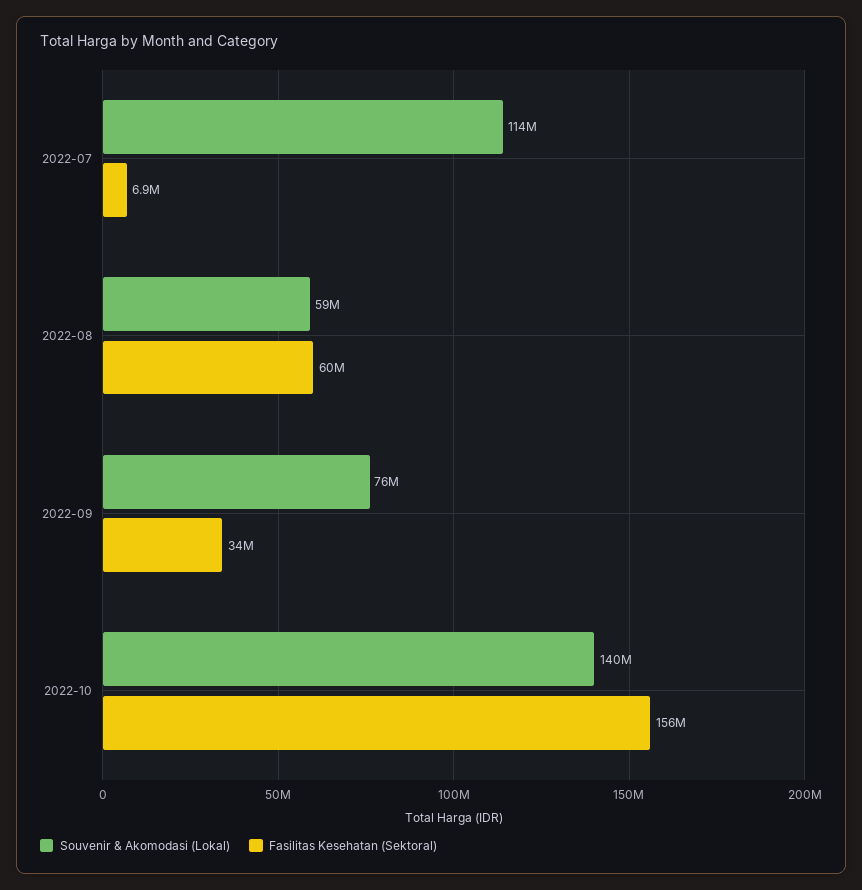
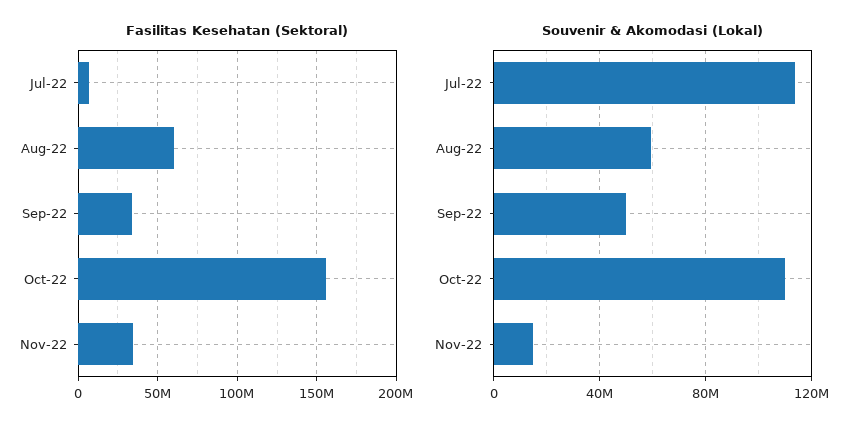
Souvenir & Akomodasi (Lokal), 2022-09: 76000000 -> 50000000
Souvenir & Akomodasi (Lokal), 2022-10: 140000000 -> 110000000
Fasilitas Kesehatan (Sektoral), Nov-22: none -> 35000000
Souvenir & Akomodasi (Lokal), Nov-22: none -> 15000000

